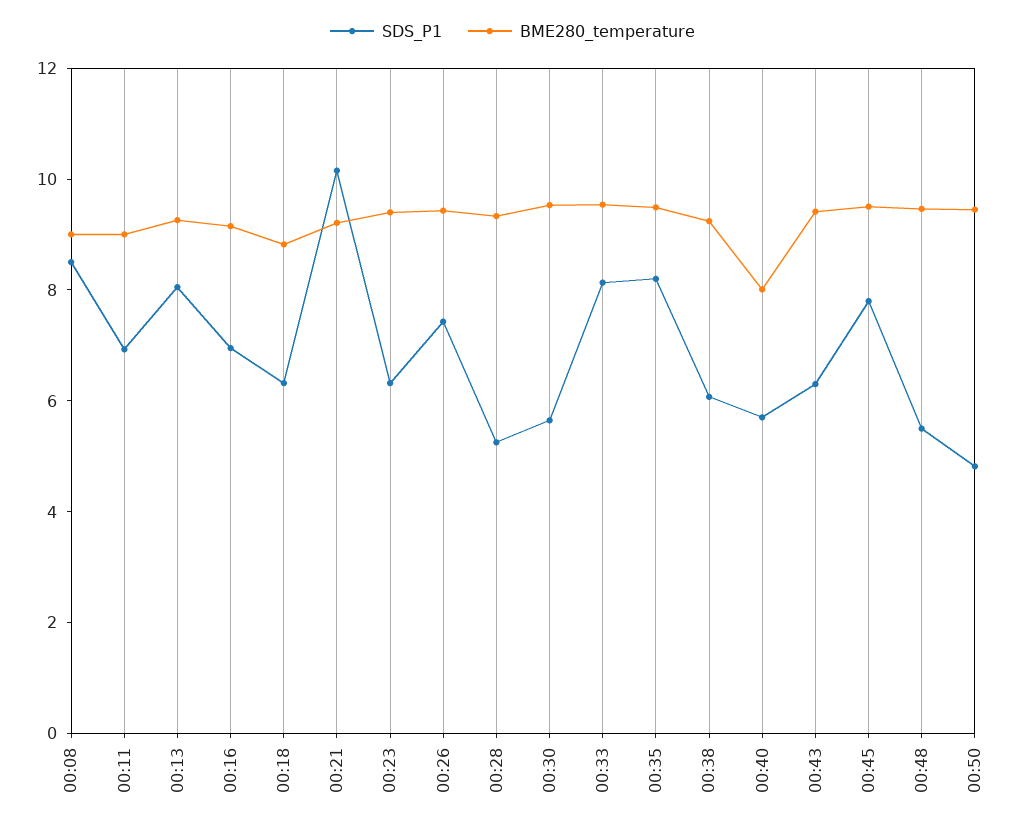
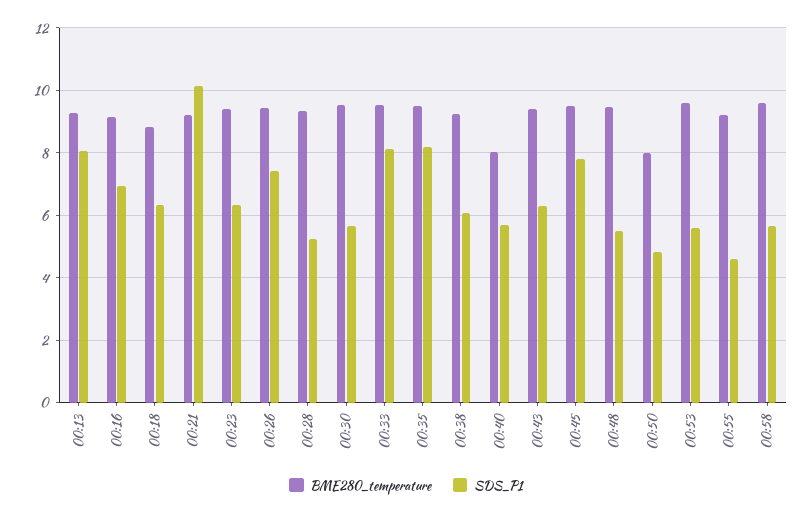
SDS_P1, 00:08: 8.5 -> none
BME280_temperature, 00:08: 9 -> none
SDS_P1, 00:11: 7 -> none
BME280_temperature, 00:11: 9 -> none
BME280_temperature, 00:50: 9.5 -> 8
BME280_temperature, 00:53: none -> 9.6
SDS_P1, 00:53: none -> 5.6
BME280_temperature, 00:55: none -> 9.2
SDS_P1, 00:55: none -> 4.6
BME280_temperature, 00:58: none -> 9.6
SDS_P1, 00:58: none -> 5.6

